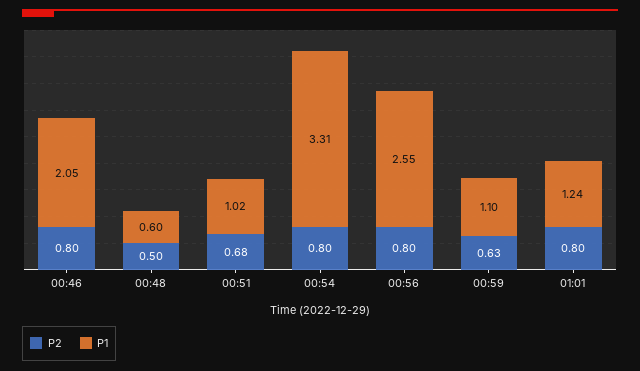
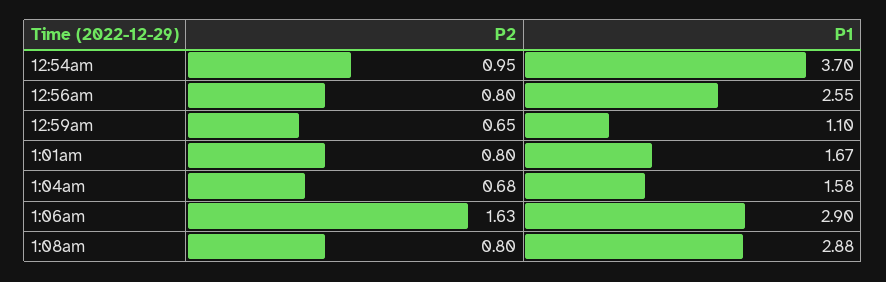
P2, 00:46: 0.8 -> none
P1, 00:46: 2.05 -> none
P2, 00:48: 0.5 -> none
P1, 00:48: 0.6 -> none
P2, 00:51: 0.68 -> none
P1, 00:51: 1.02 -> none
P2, 00:54: 0.8 -> 0.95
P1, 00:54: 3.31 -> 3.7
P2, 00:59: 0.63 -> 0.65
P1, 01:01: 1.24 -> 1.67
P2, 1:04am: none -> 0.68
P1, 1:04am: none -> 1.58
P2, 1:06am: none -> 1.63
P1, 1:06am: none -> 2.9
P2, 1:08am: none -> 0.8
P1, 1:08am: none -> 2.88

